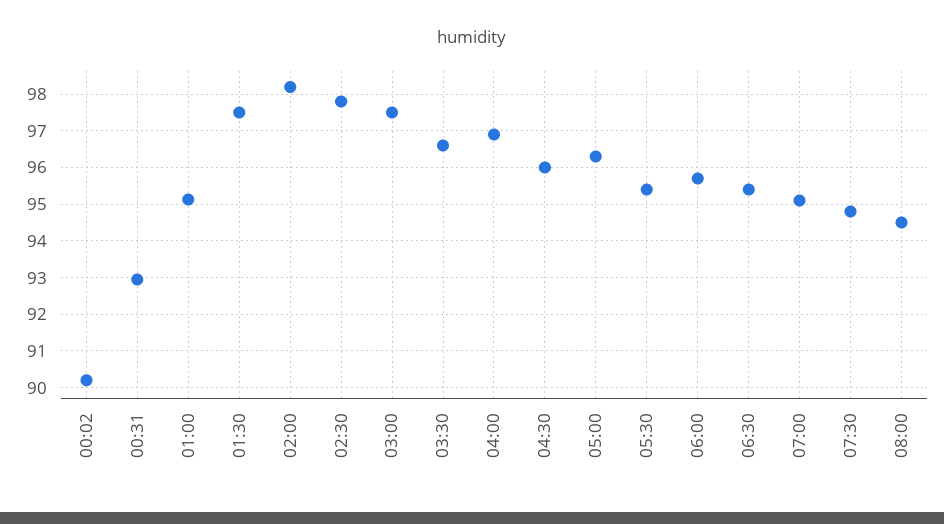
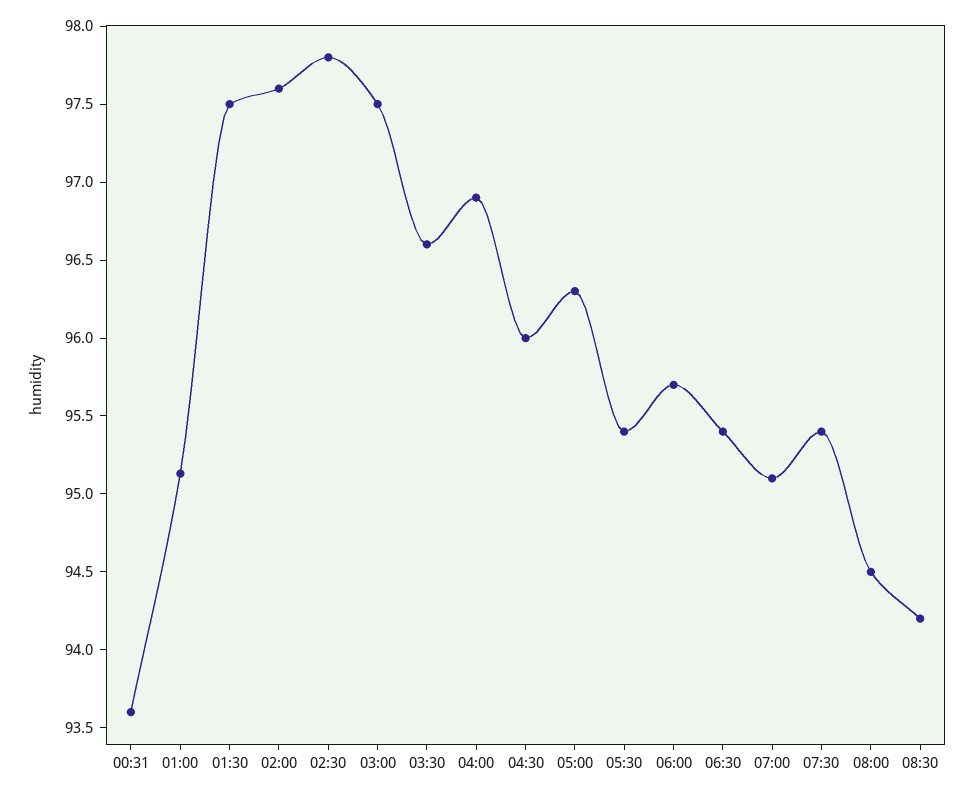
00:02: 90.2 -> none
00:31: 93 -> 93.6
02:00: 98.2 -> 97.6
07:30: 94.8 -> 95.4
08:30: none -> 94.2

